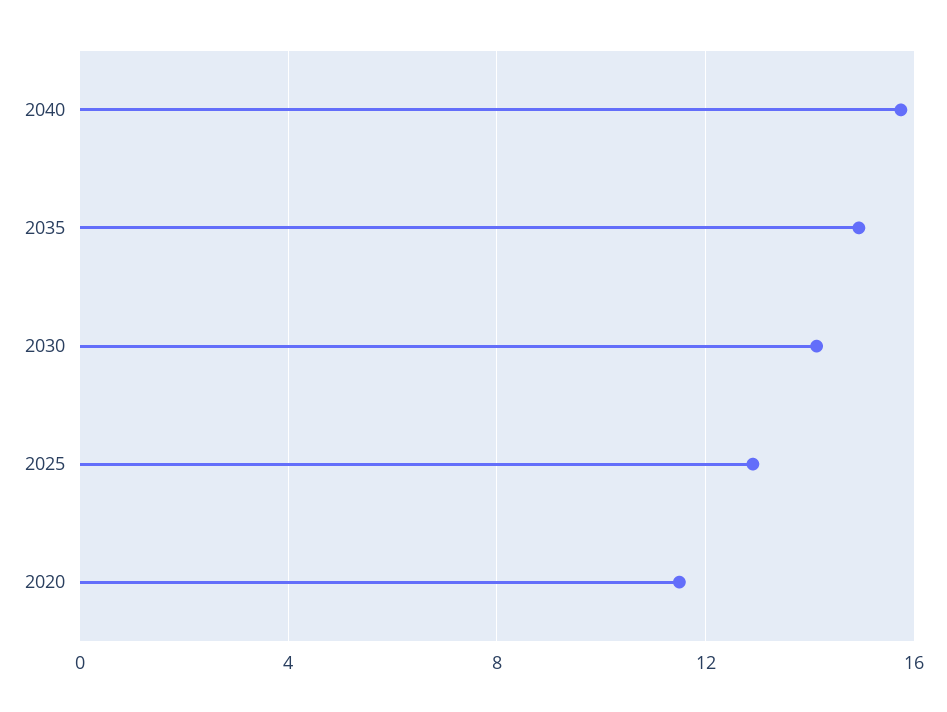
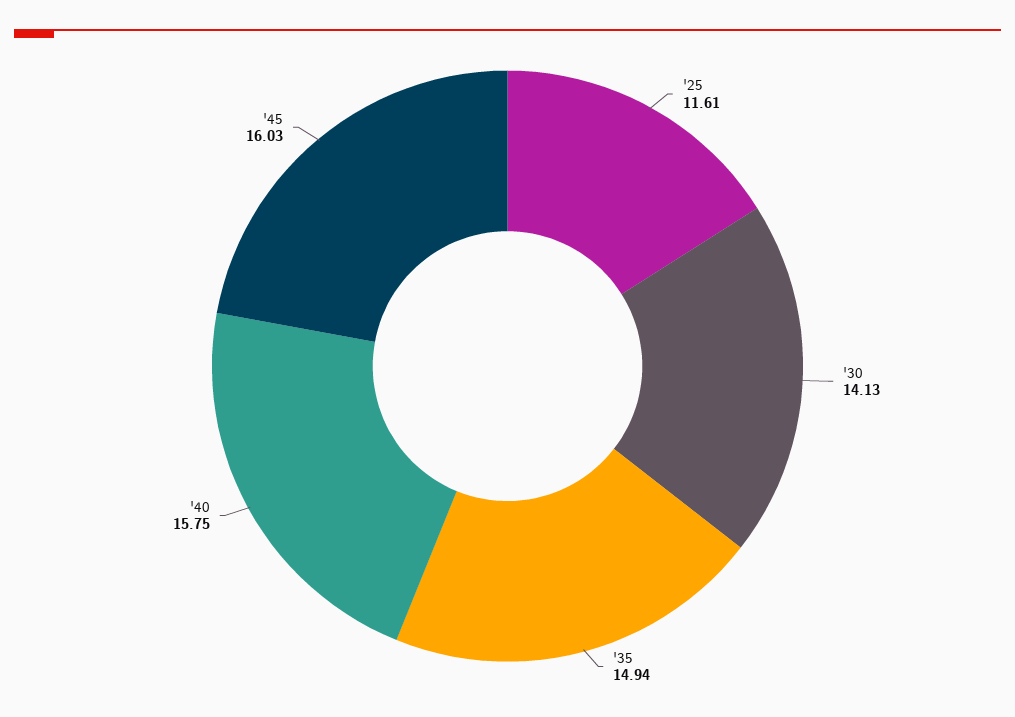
2025: 13 -> 11.61
2020: 11.5 -> none
'45: none -> 16.03

